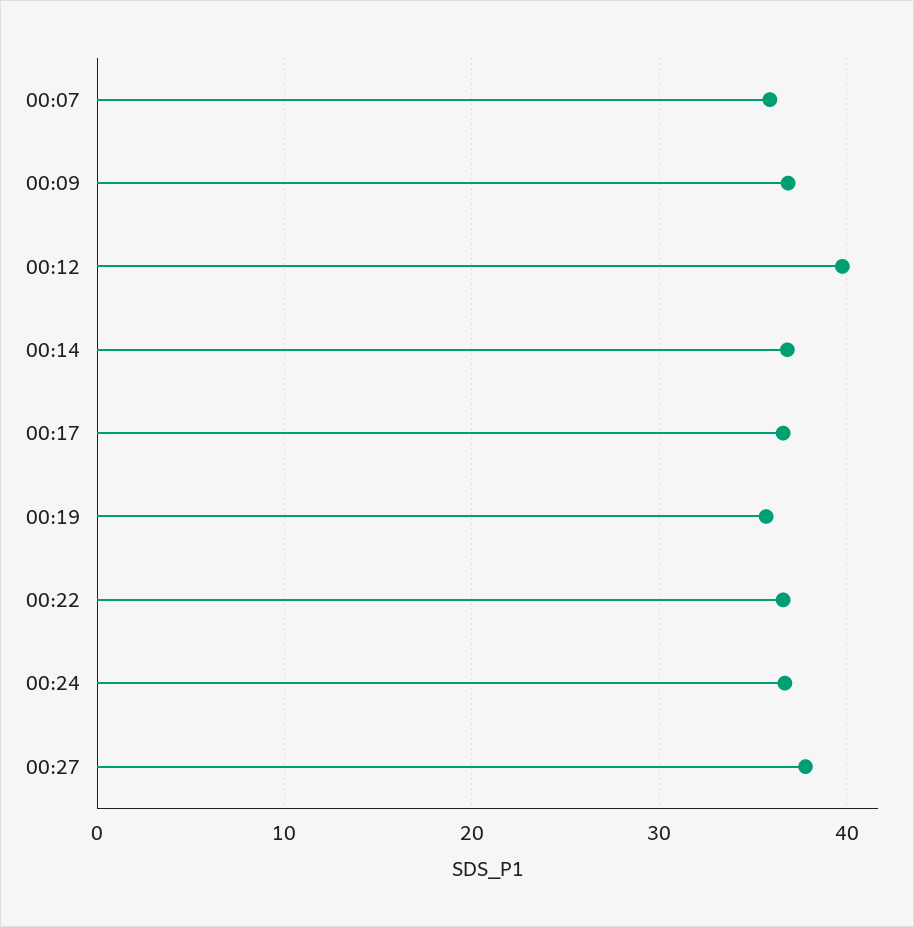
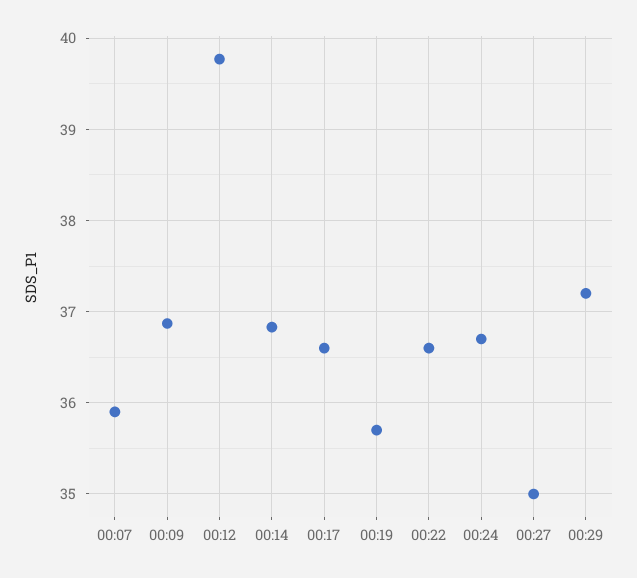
00:27: 38 -> 35
00:29: none -> 37.2

